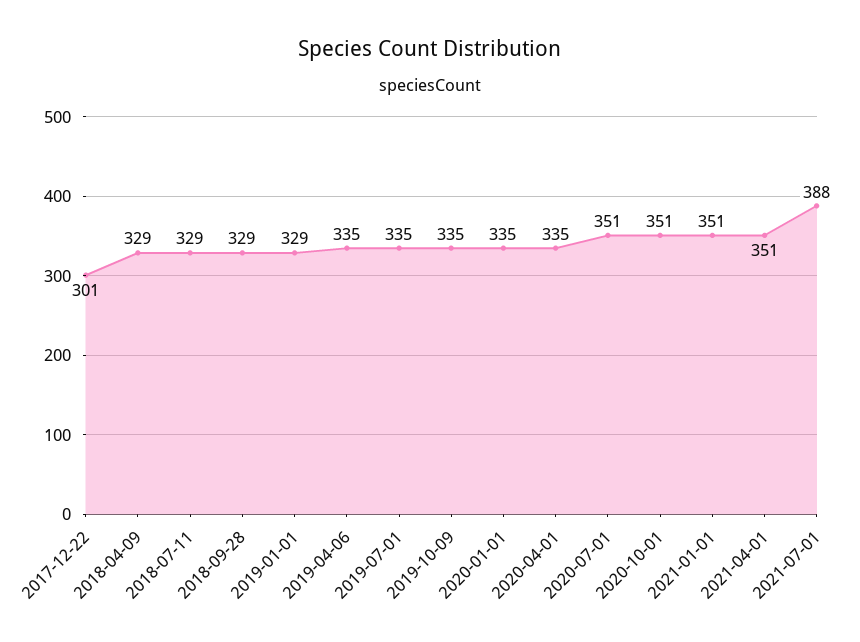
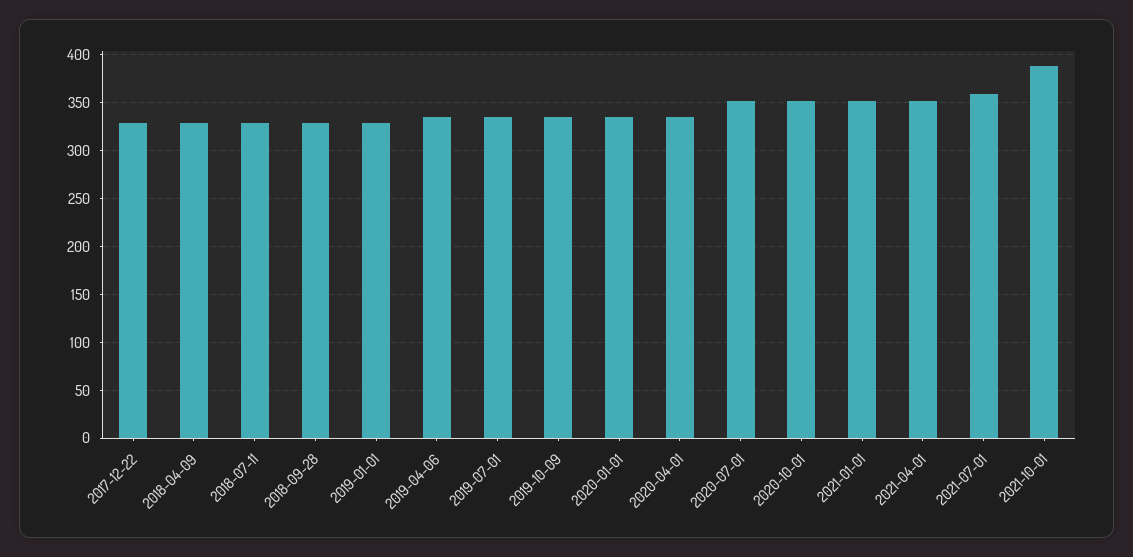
2017-12-22: 301 -> 330
2021-07-01: 388 -> 360
2021-10-01: none -> 390

